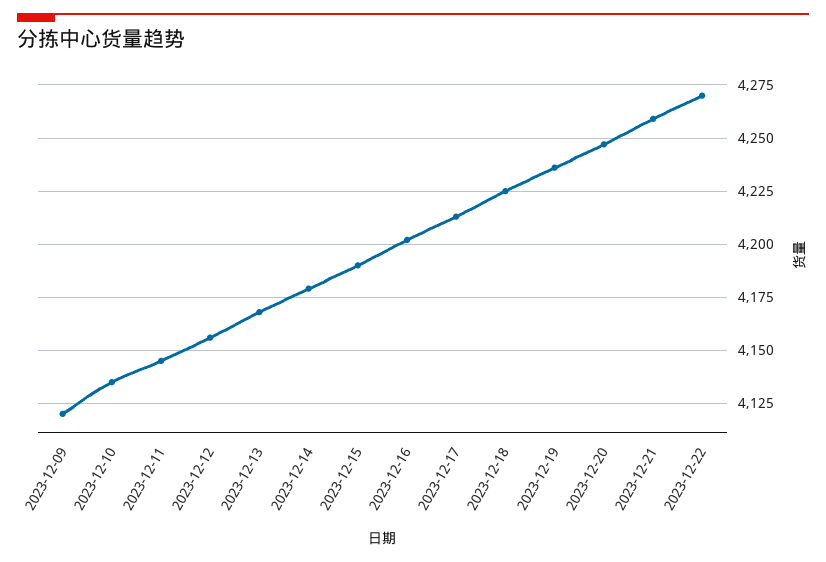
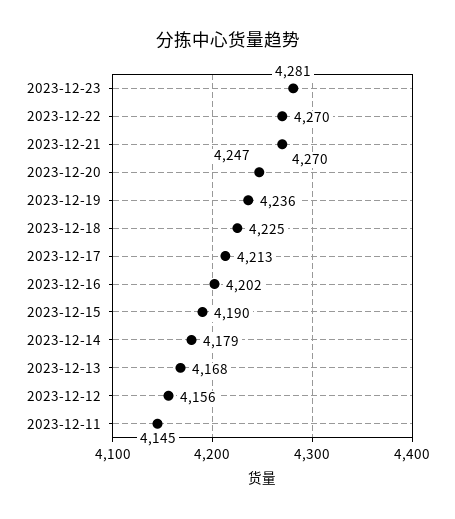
2023-12-09: 4120 -> none
2023-12-10: 4135 -> none
2023-12-21: 4260 -> 4270
2023-12-23: none -> 4281

